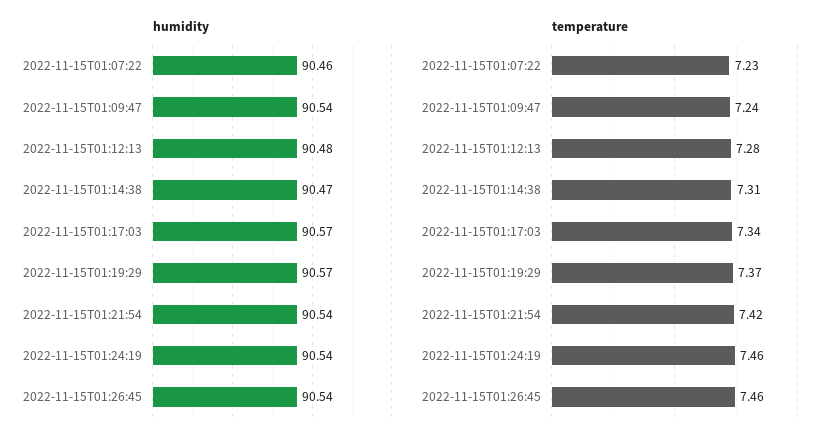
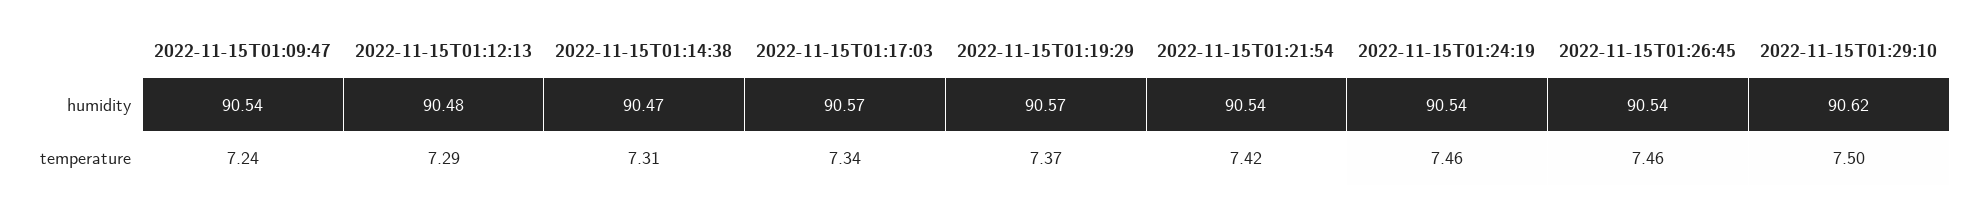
humidity, 2022-11-15T01:07:22: 90.46 -> none
temperature, 2022-11-15T01:07:22: 7.23 -> none
temperature, 2022-11-15T01:12:13: 7.28 -> 7.29
humidity, 2022-11-15T01:29:10: none -> 90.62
temperature, 2022-11-15T01:29:10: none -> 7.5

